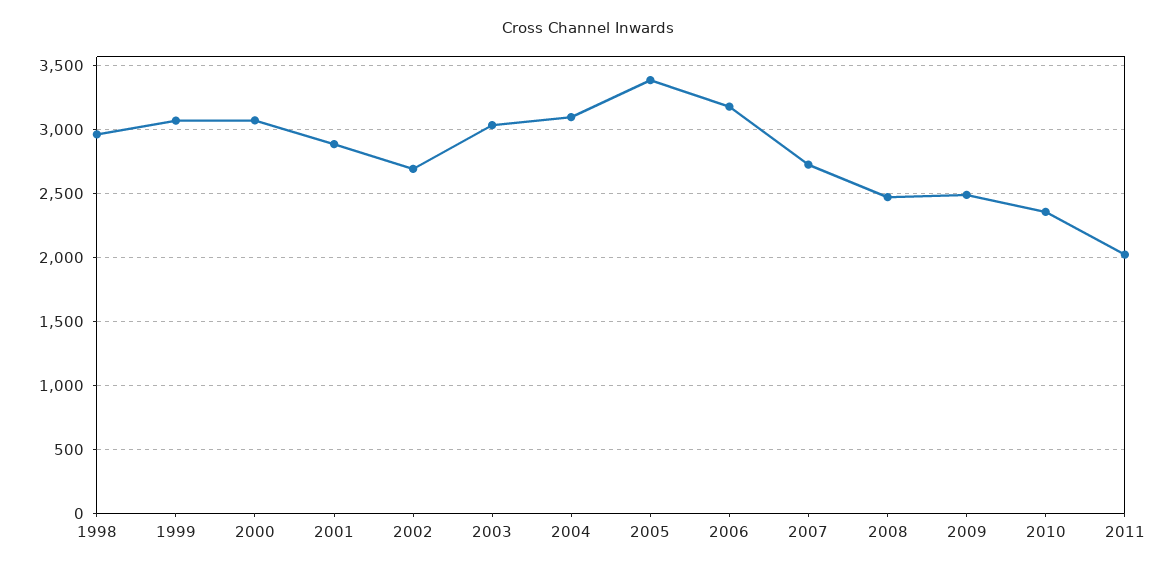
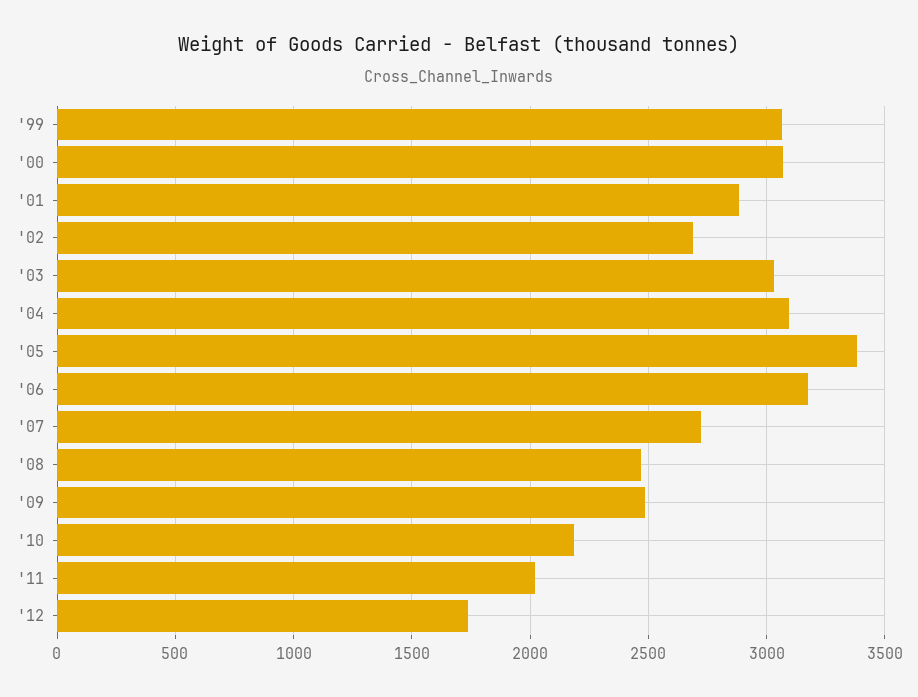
1998: 2950 -> none
2010: 2350 -> 2200
'12: none -> 1750

